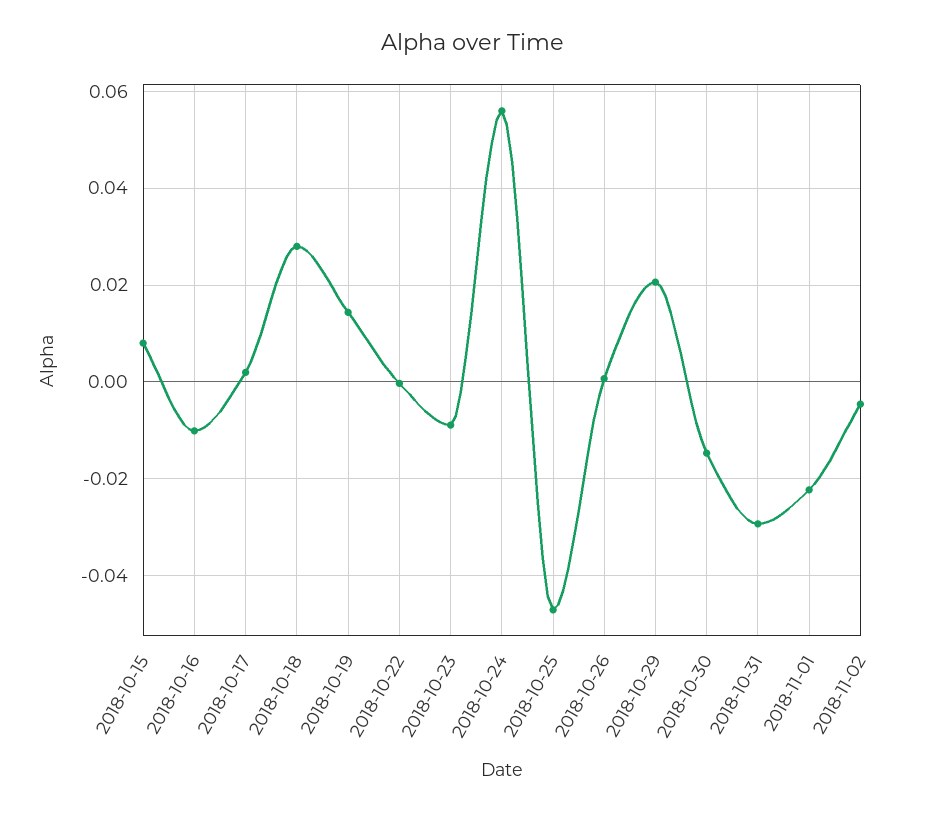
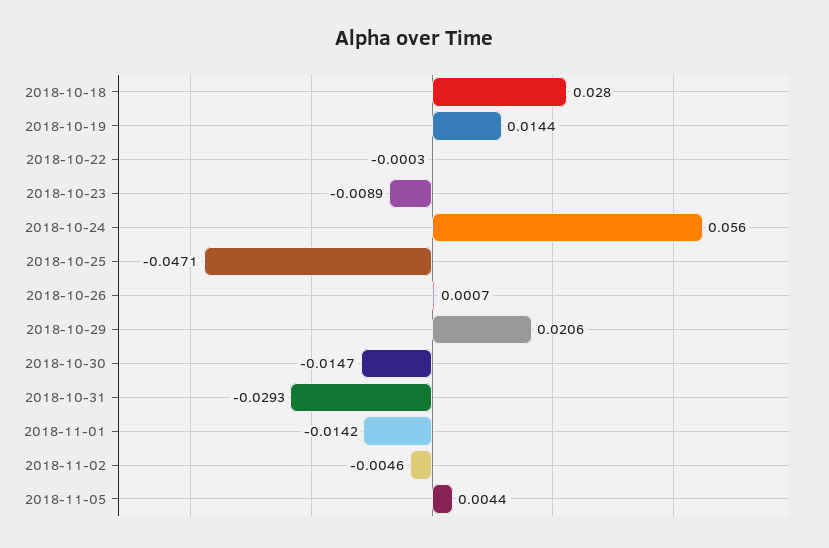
2018-10-15: 0.008 -> none
2018-10-16: -0.01 -> none
2018-10-17: 0.002 -> none
2018-11-01: -0.022 -> -0.0142
2018-11-05: none -> 0.0044

